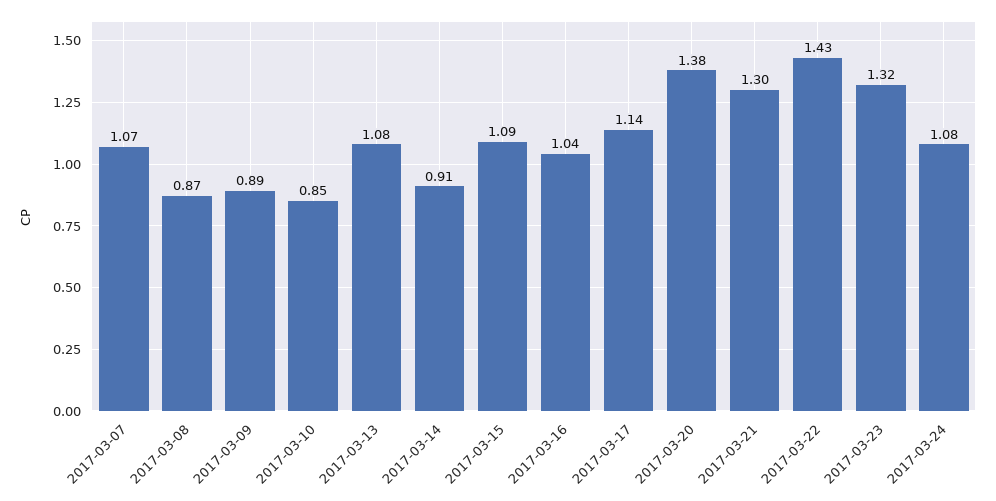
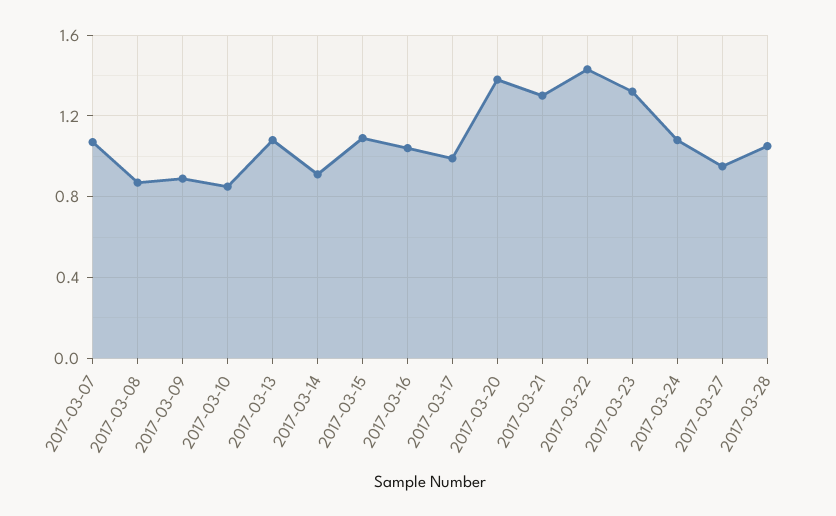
2017-03-17: 1.14 -> 1
2017-03-27: none -> 0.95
2017-03-28: none -> 1.05

